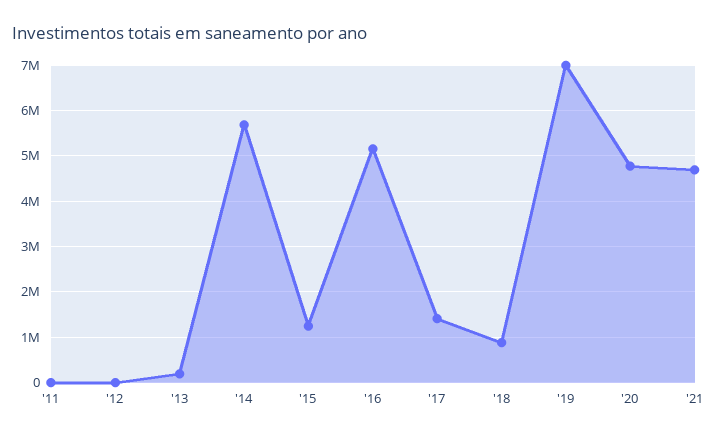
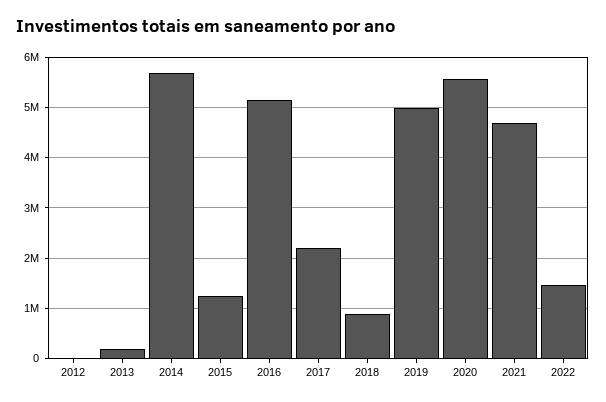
'11: 0 -> none
'17: 1400000 -> 2200000
'19: 7000000 -> 5000000
'20: 4800000 -> 5600000
2022: none -> 1400000

